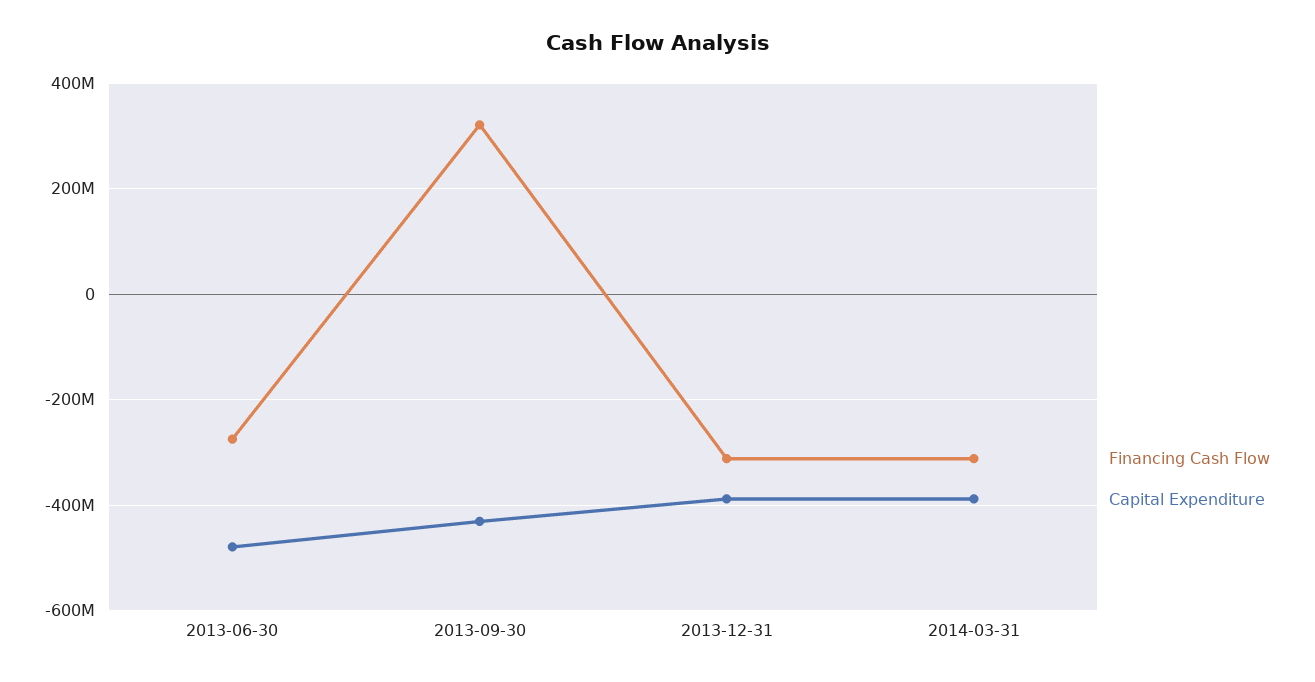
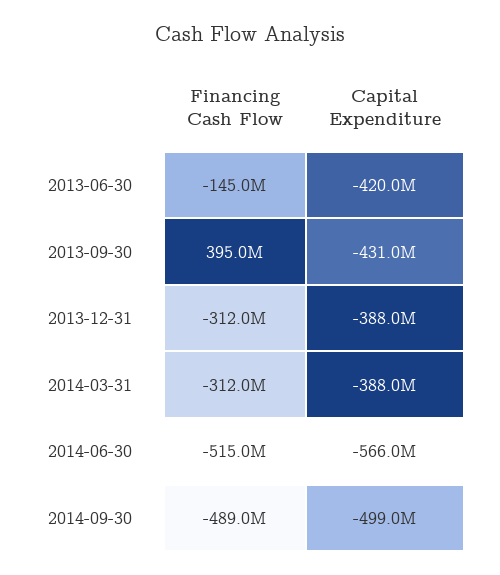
Financing Cash Flow, 2013-06-30: -280000000 -> -145000000
Capital Expenditure, 2013-06-30: -480000000 -> -420000000
Financing Cash Flow, 2013-09-30: 320000000 -> 395000000
Financing Cash Flow, 2014-06-30: none -> -515000000
Capital Expenditure, 2014-06-30: none -> -566000000
Financing Cash Flow, 2014-09-30: none -> -489000000
Capital Expenditure, 2014-09-30: none -> -499000000

